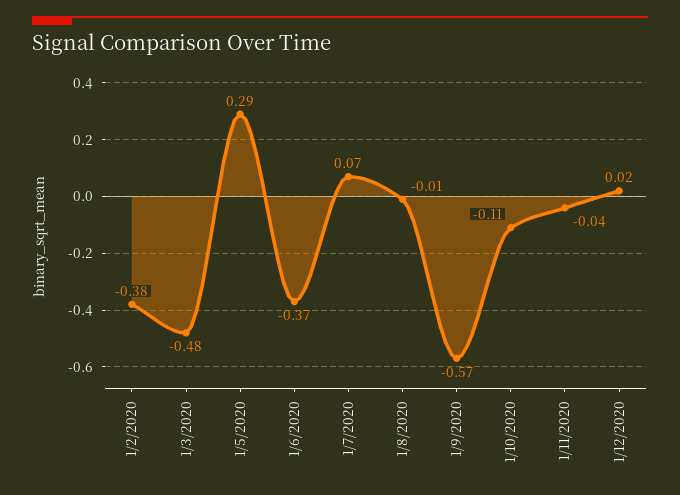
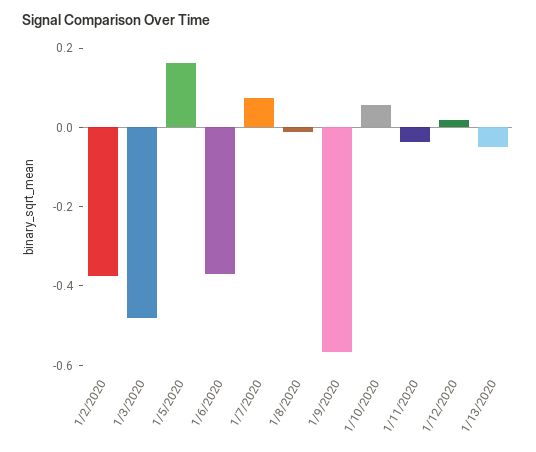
1/5/2020: 0.29 -> 0.15
1/10/2020: -0.11 -> 0.05
1/13/2020: none -> -0.05

